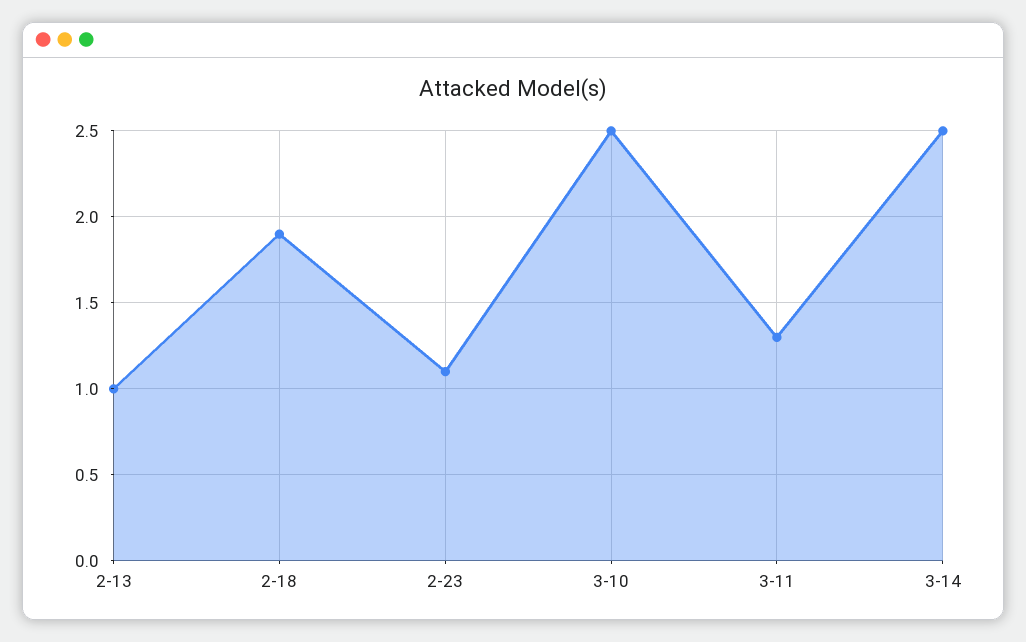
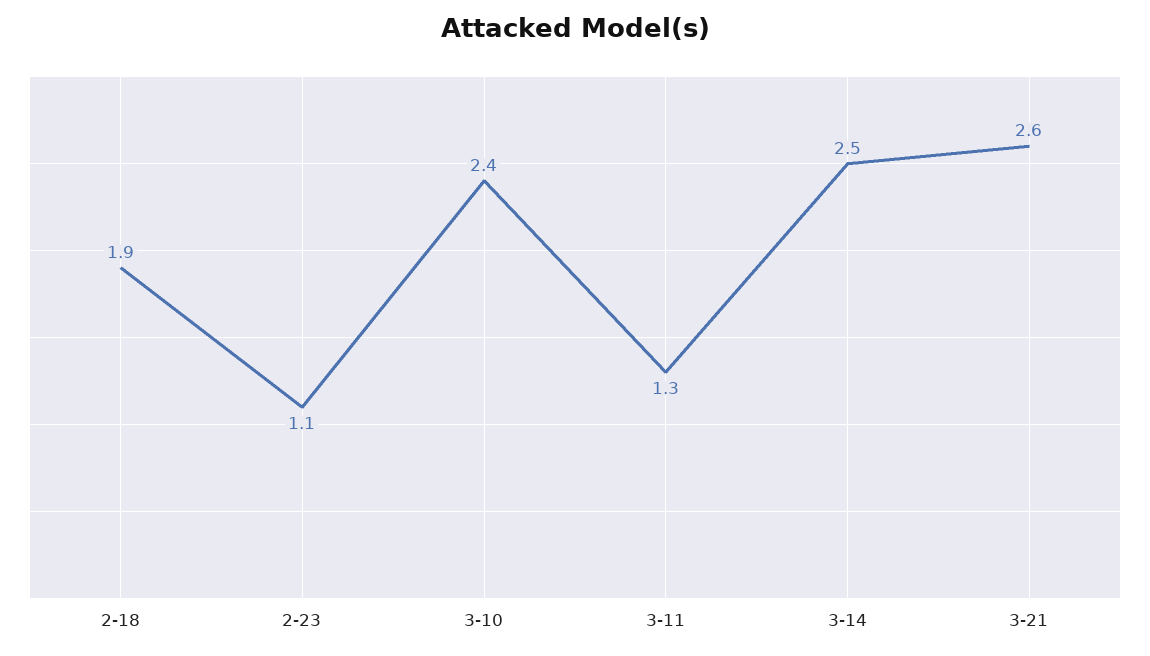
2-13: 1 -> none
3-10: 2.5 -> 2.4
3-21: none -> 2.6

